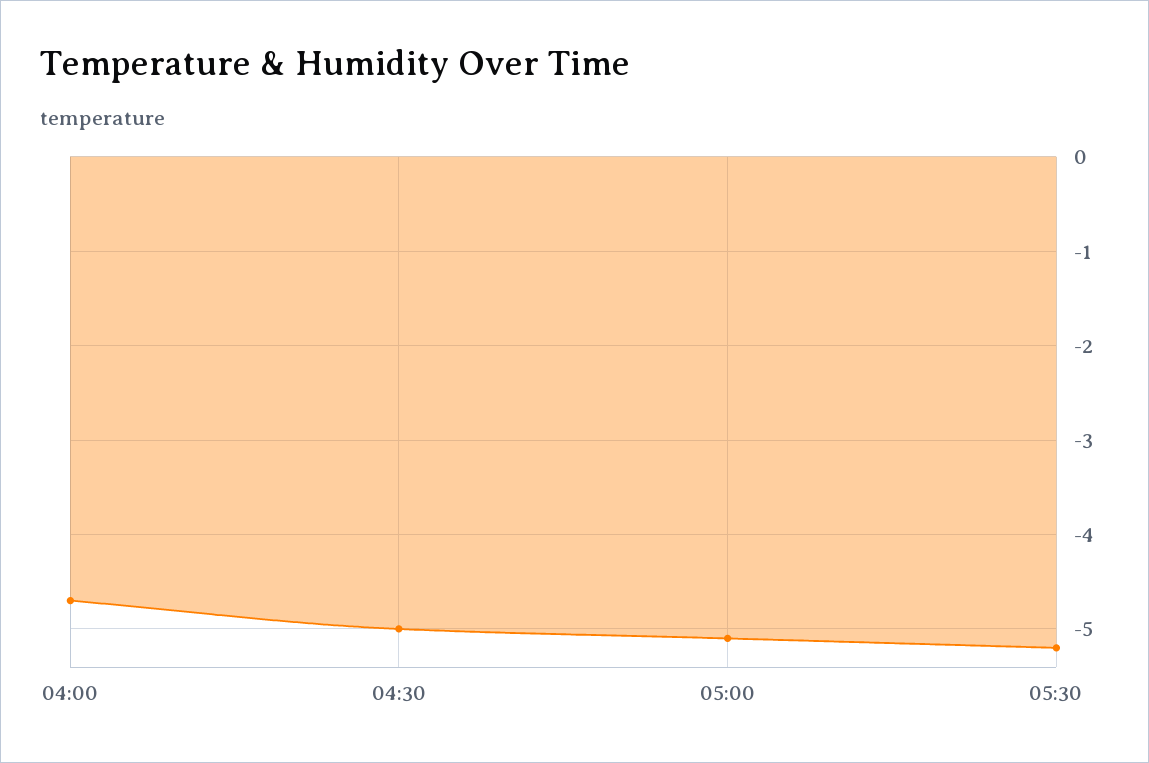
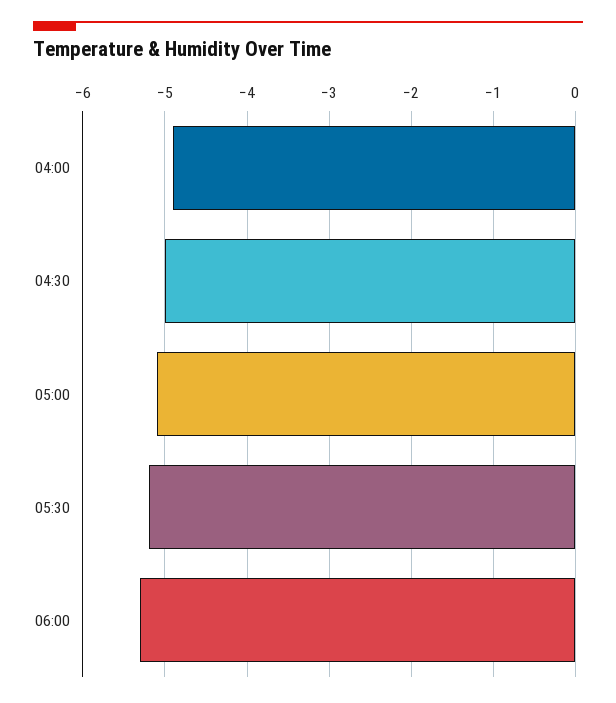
04:00: -4.7 -> -4.9
06:00: none -> -5.3

